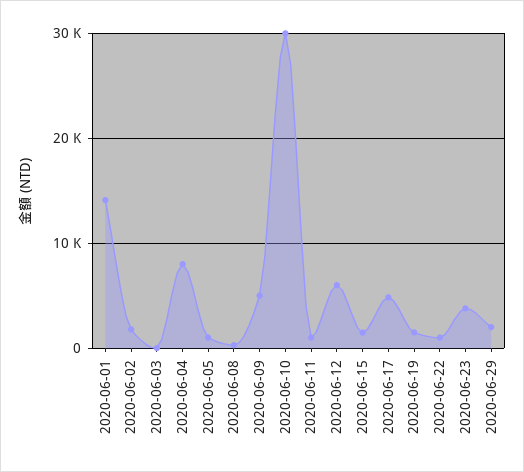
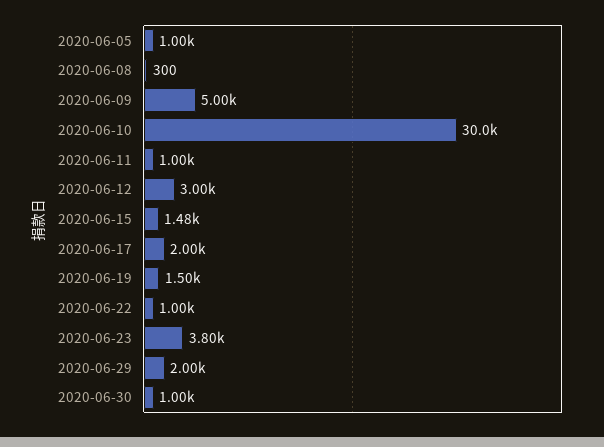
2020-06-01: 14000 -> none
2020-06-02: 2000 -> none
2020-06-03: 0 -> none
2020-06-04: 8000 -> none
2020-06-12: 6000 -> 3000
2020-06-17: 5000 -> 2000
2020-06-30: none -> 1000

